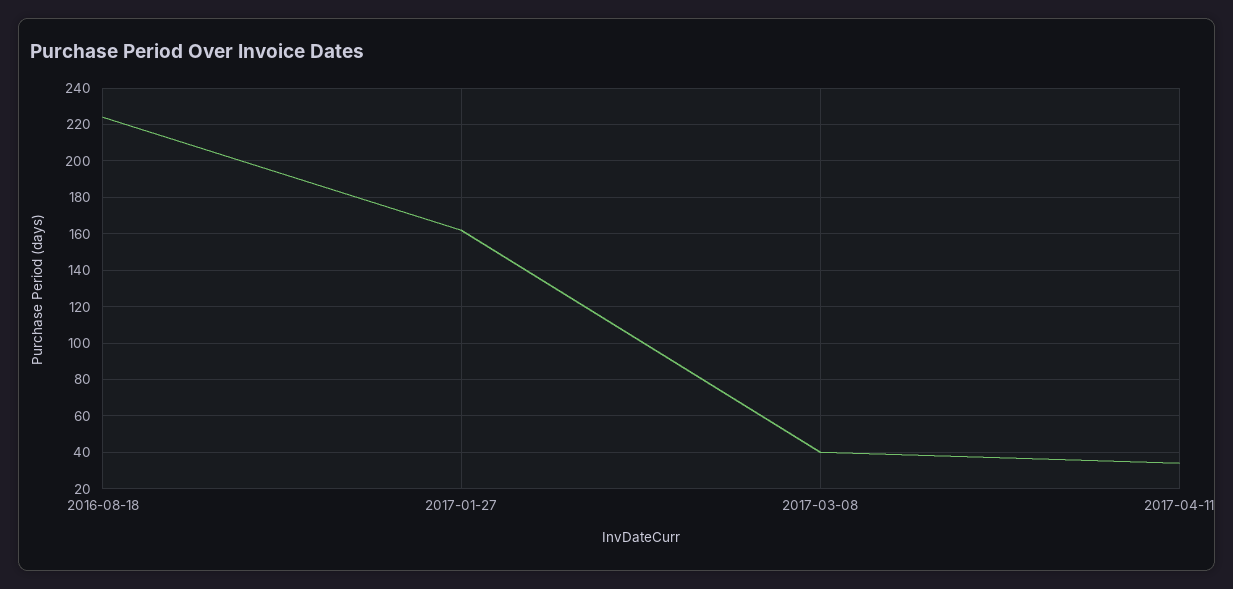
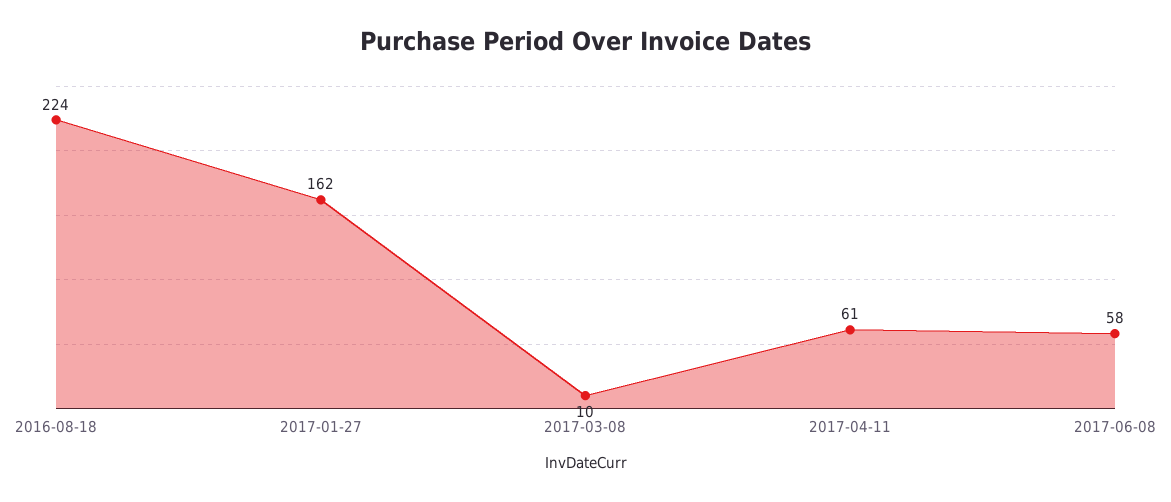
2017-03-08: 40 -> 10
2017-04-11: 35 -> 61
2017-06-08: none -> 58

